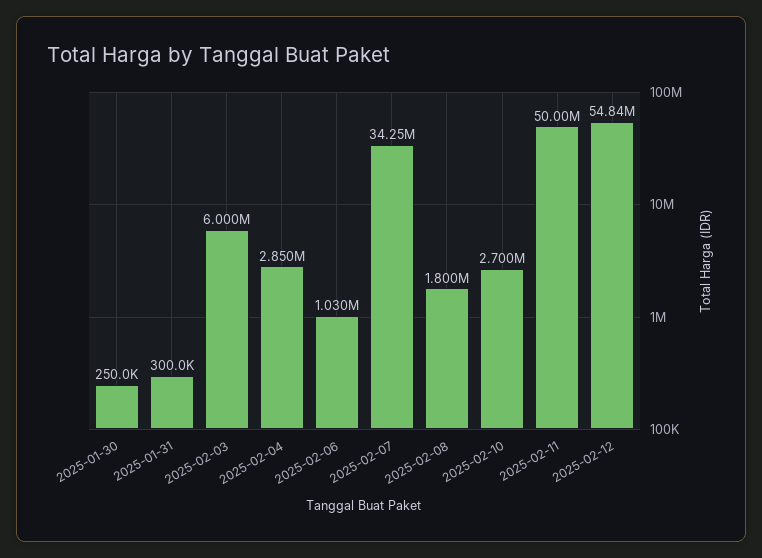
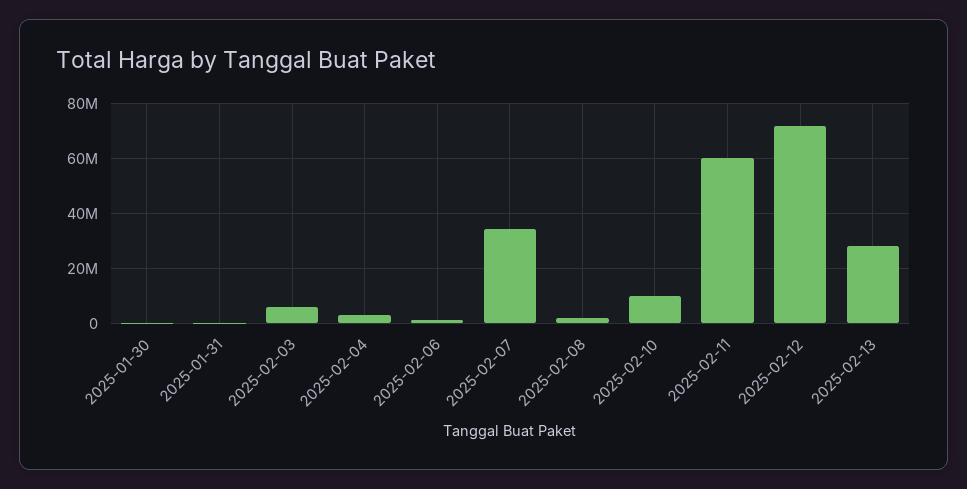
2025-02-10: 2700000 -> 10000000
2025-02-11: 50000000 -> 60000000
2025-02-12: 54840000 -> 72500000
2025-02-13: none -> 27500000

